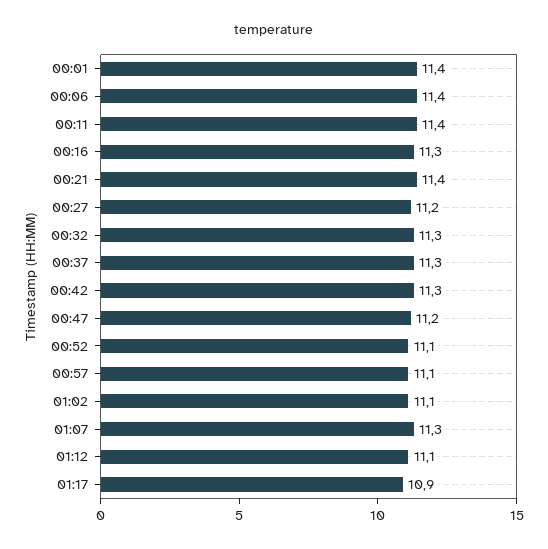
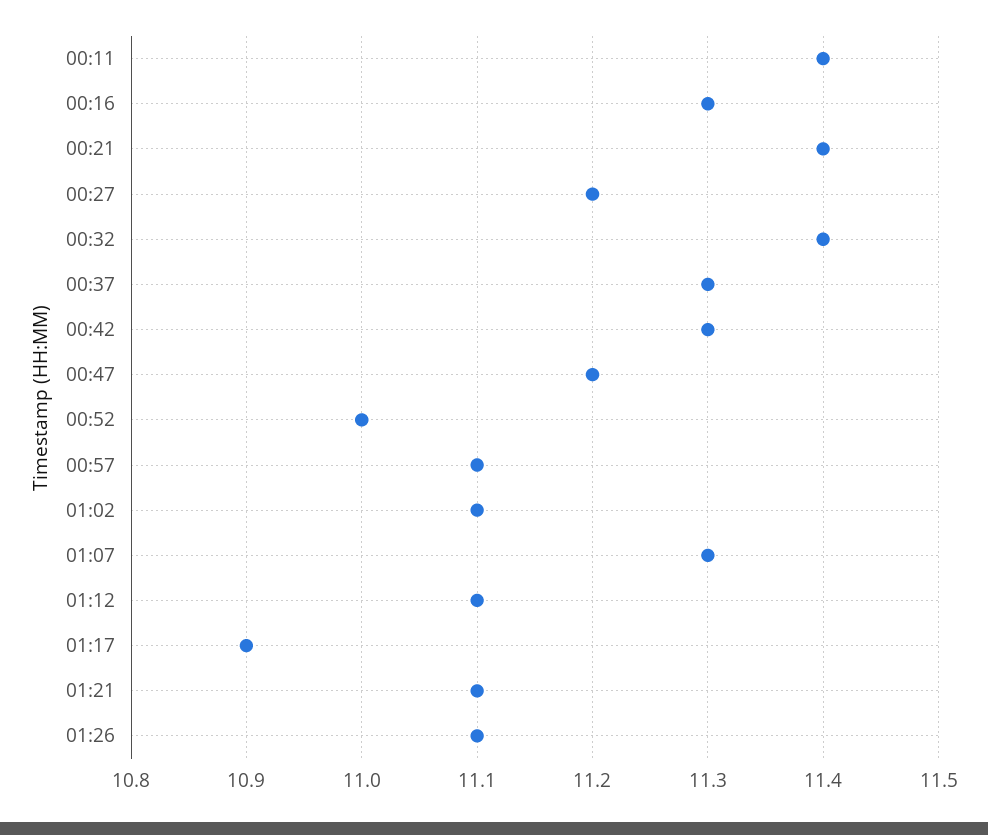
00:01: 11.4 -> none
00:06: 11.4 -> none
00:32: 11.3 -> 11.4
00:52: 11.1 -> 11
01:21: none -> 11.1
01:26: none -> 11.1

